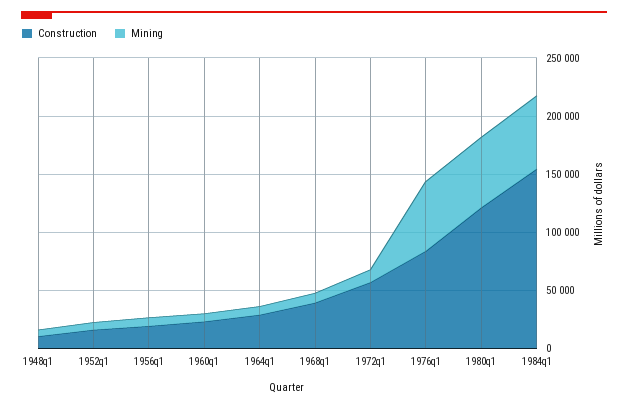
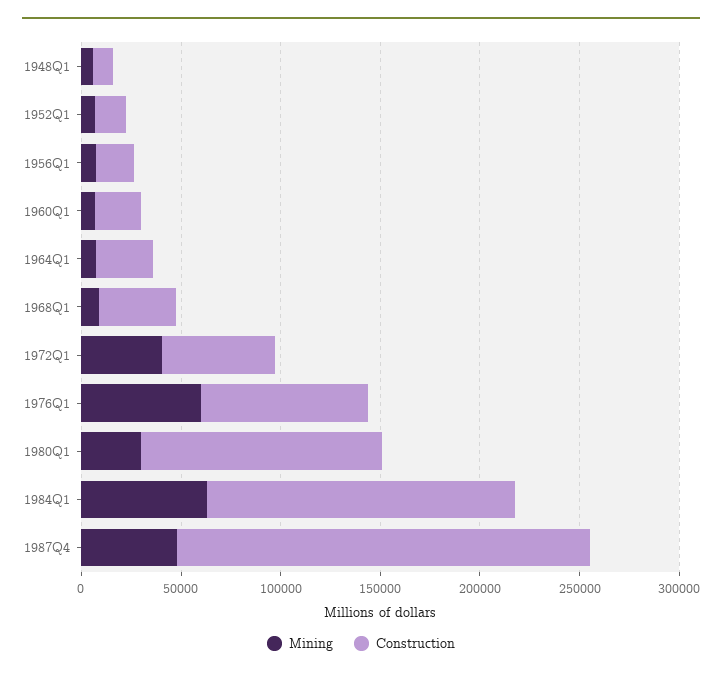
Mining, 1972q1: 10000 -> 40000
Mining, 1980q1: 60000 -> 30000
Mining, 1987Q4: none -> 50000
Construction, 1987Q4: none -> 210000

